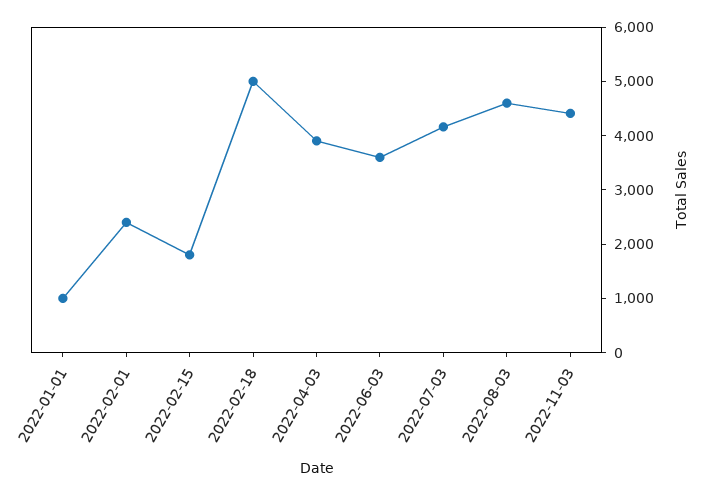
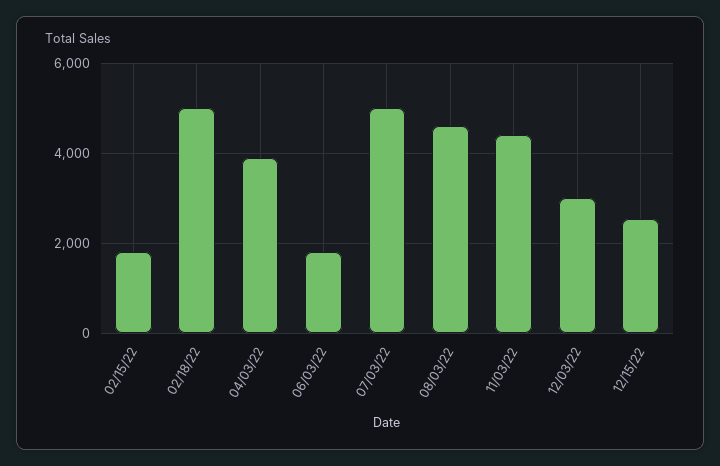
2022-01-01: 1000 -> none
2022-02-01: 2400 -> none
2022-06-03: 3600 -> 1800
2022-07-03: 4200 -> 5000
12/03/22: none -> 3000
12/15/22: none -> 2600

